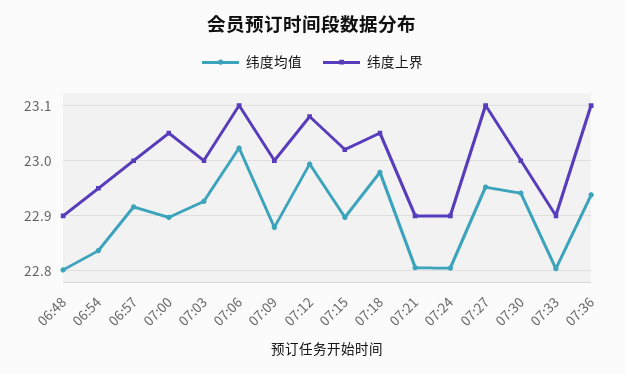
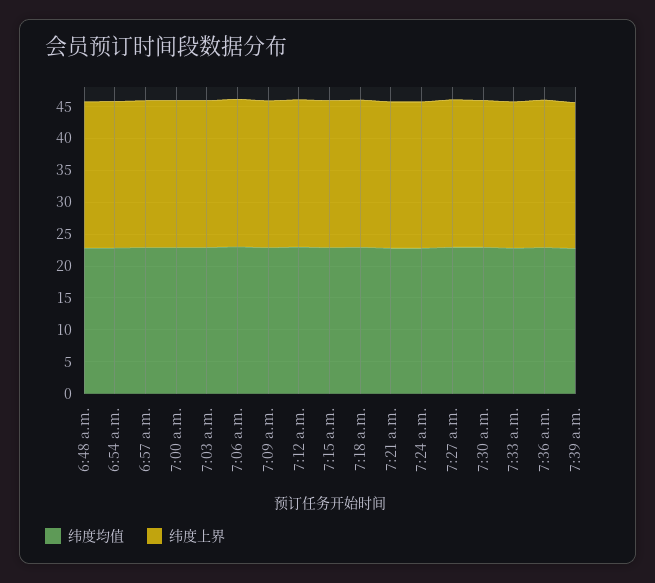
纬度均值, 7:39 a.m.: none -> 22.5
纬度上界, 7:39 a.m.: none -> 22.5

